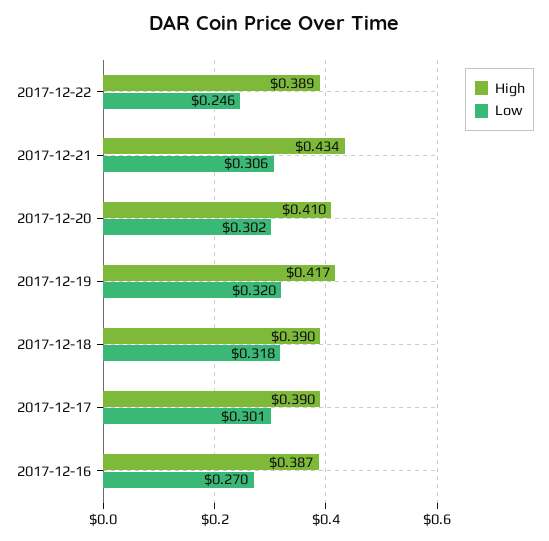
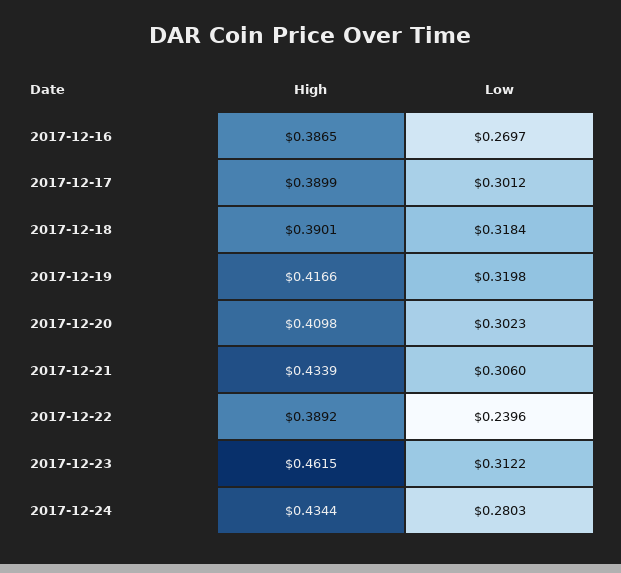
Low, 2017-12-22: 0.246 -> 0.2396
High, 2017-12-23: none -> 0.4615
Low, 2017-12-23: none -> 0.3122
High, 2017-12-24: none -> 0.4344
Low, 2017-12-24: none -> 0.2803

